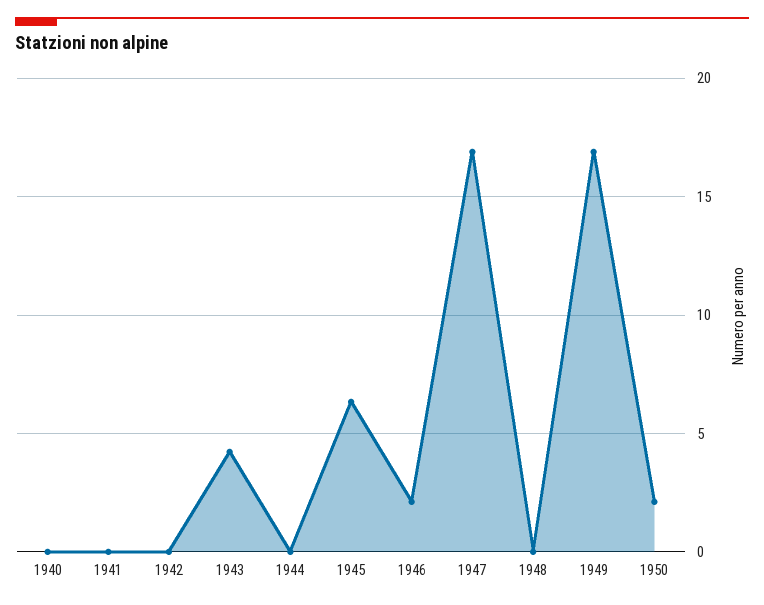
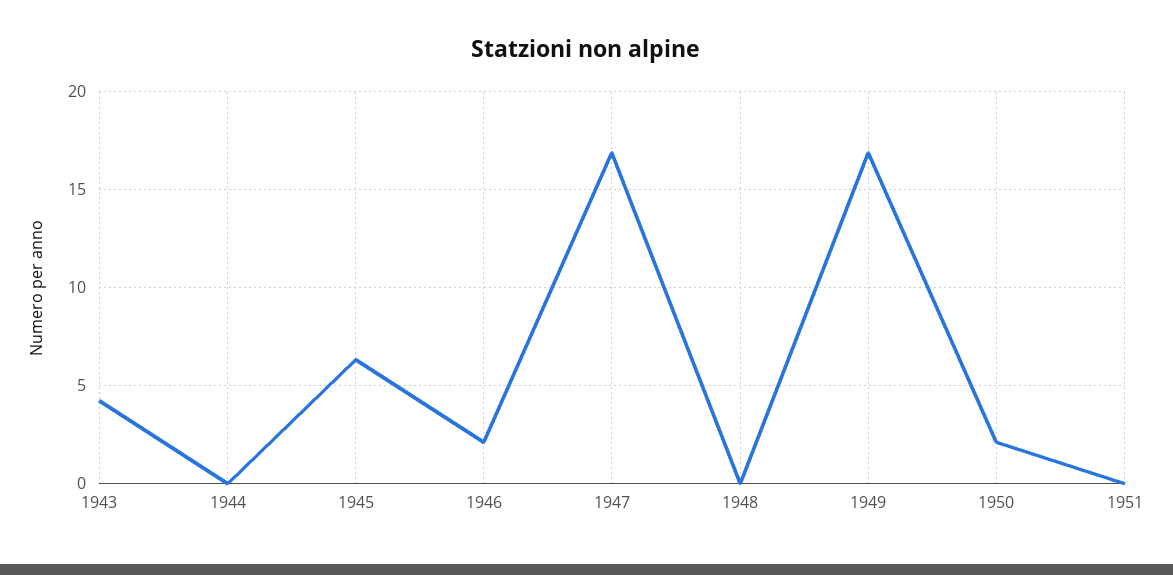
1940: 0 -> none
1941: 0 -> none
1942: 0 -> none
1951: none -> 0

